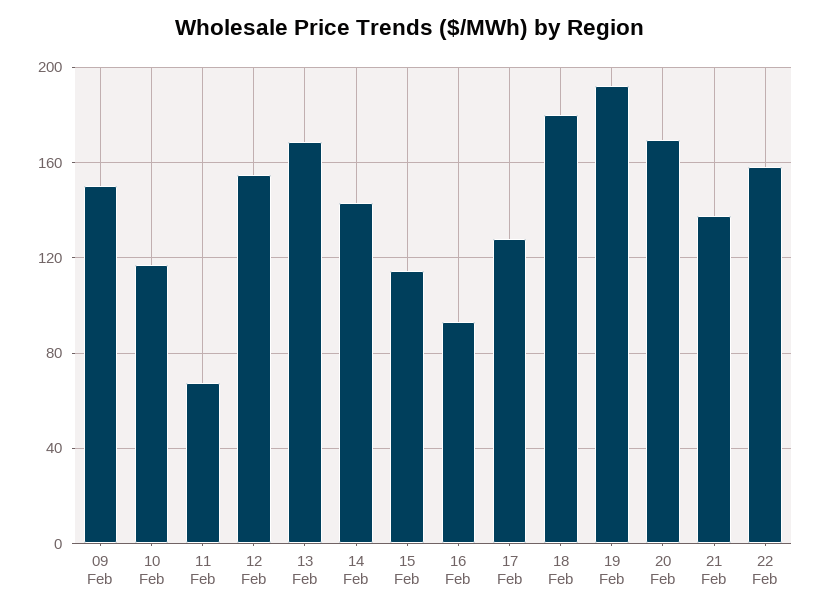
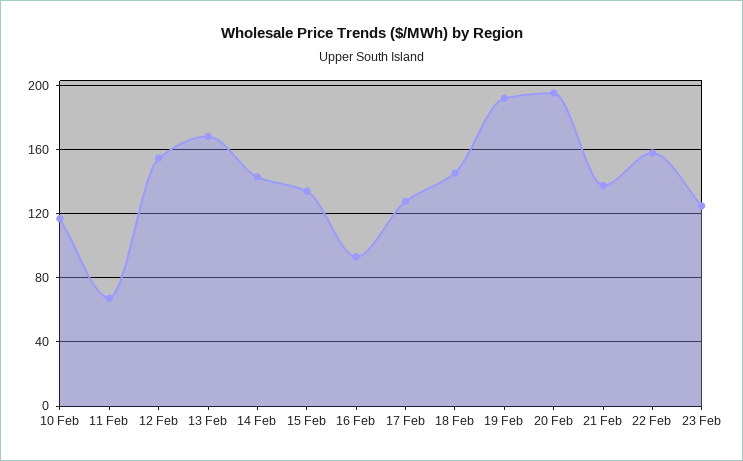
09 Feb: 150 -> none
15 Feb: 115 -> 135
18 Feb: 180 -> 145
20 Feb: 170 -> 195
23 Feb: none -> 125

